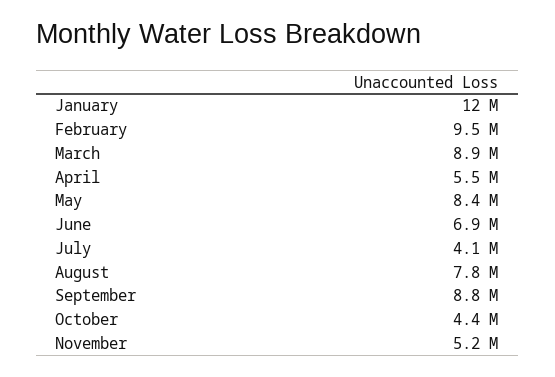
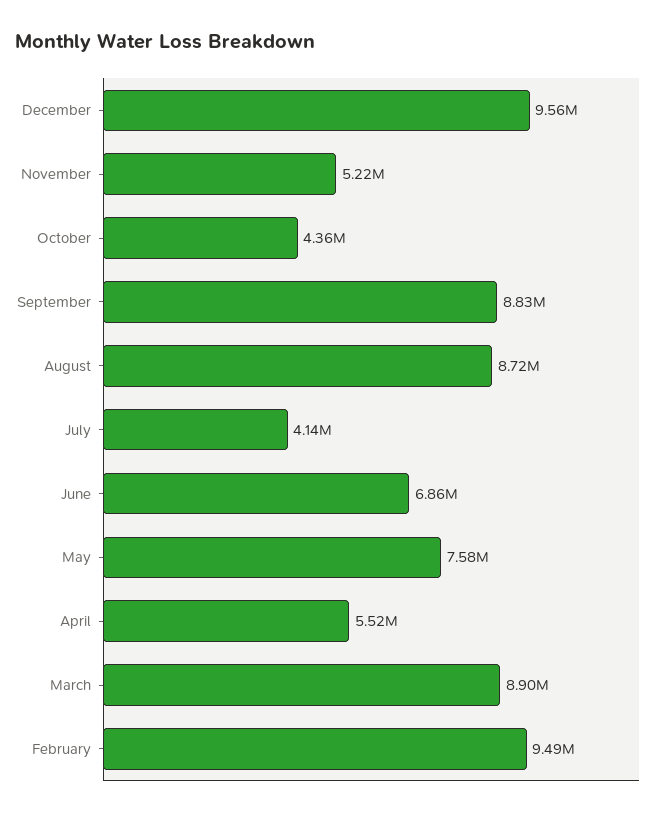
January: 12000000 -> none
May: 8400000 -> 7580000
August: 7800000 -> 8720000
December: none -> 9560000

